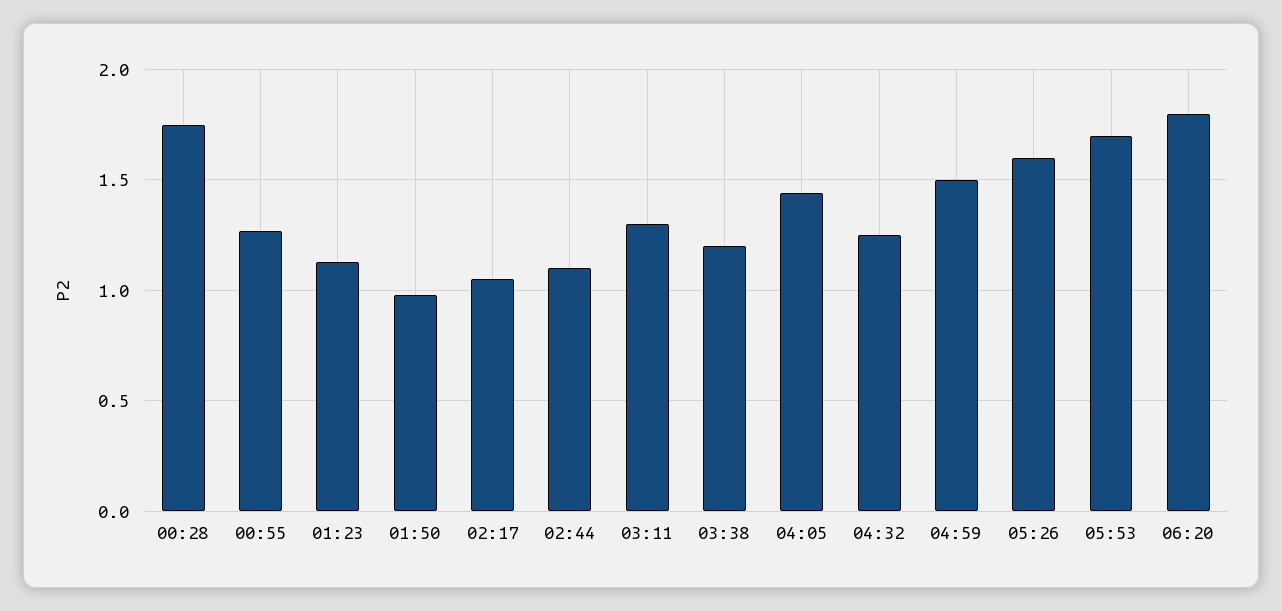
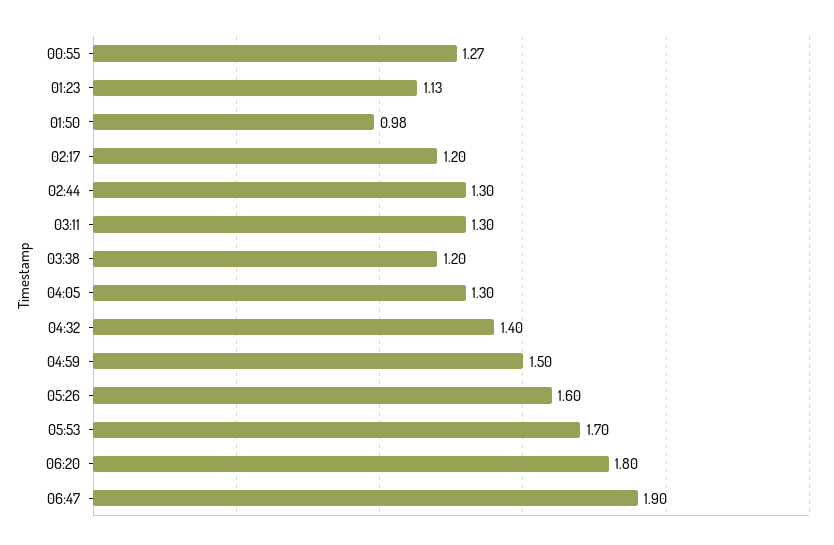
00:28: 1.75 -> none
02:17: 1.05 -> 1.2
02:44: 1.1 -> 1.3
04:05: 1.45 -> 1.3
04:32: 1.25 -> 1.4
06:47: none -> 1.9

